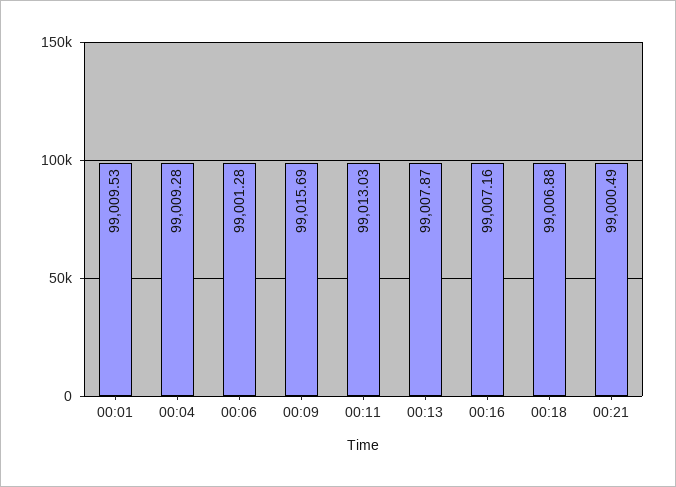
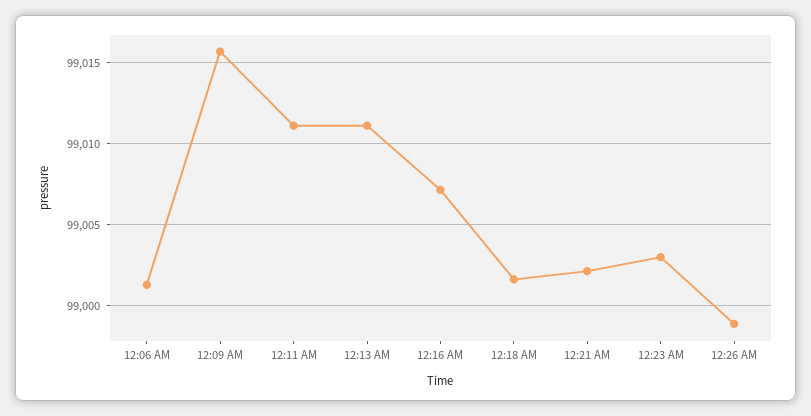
00:01: 99009.53 -> none
00:04: 99009.28 -> none
00:11: 99013.03 -> 99011
00:13: 99007.87 -> 99011
00:18: 99006.88 -> 99001.5
00:21: 99000.49 -> 99002
12:23 AM: none -> 99003
12:26 AM: none -> 98999

